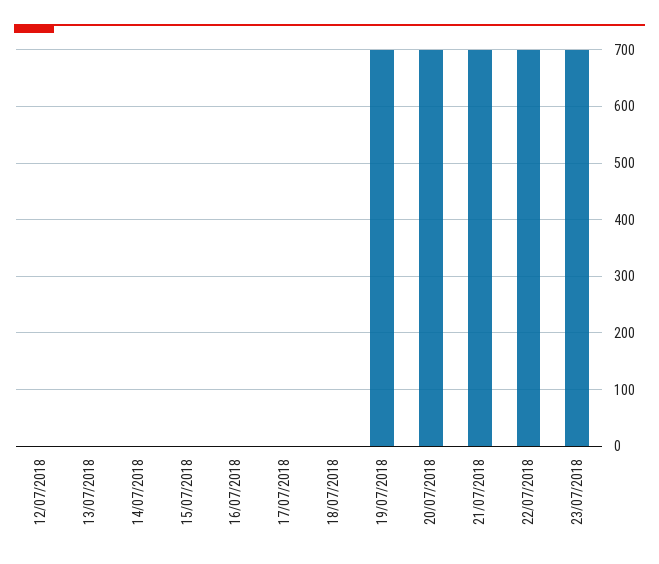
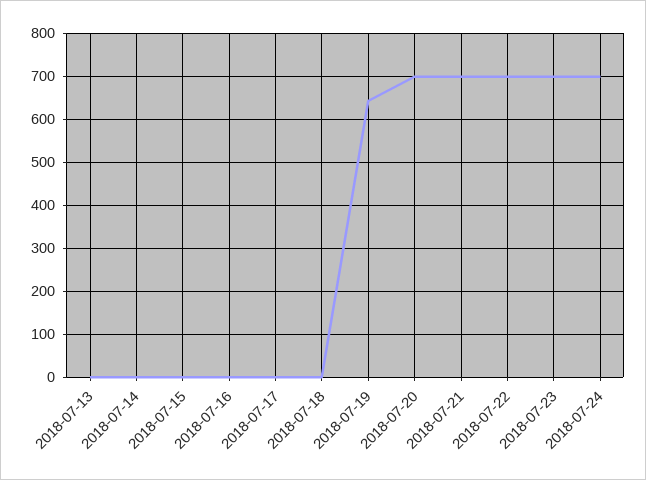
12/07/2018: 0 -> none
19/07/2018: 700 -> 640
2018-07-24: none -> 700

